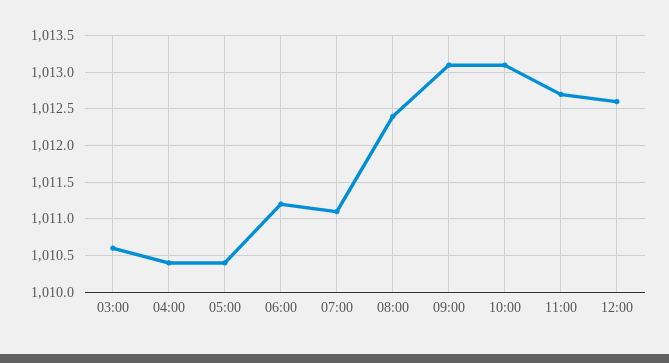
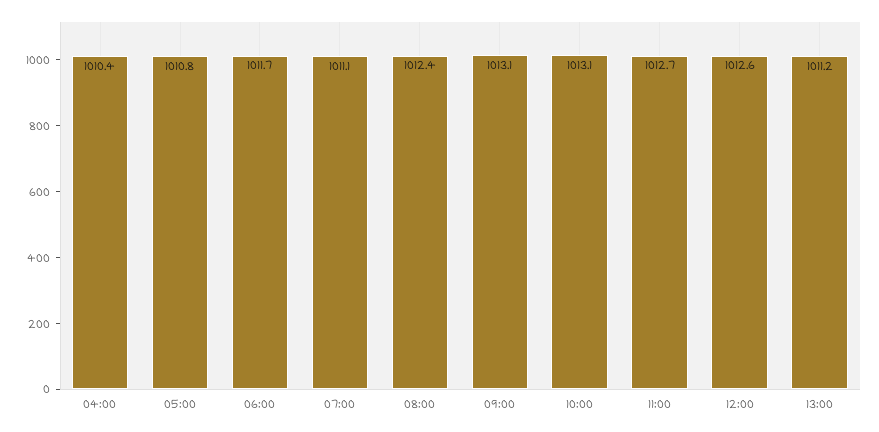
03:00: 1010.6 -> none
05:00: 1010.4 -> 1010.8
06:00: 1011.2 -> 1011.7
13:00: none -> 1011.2

